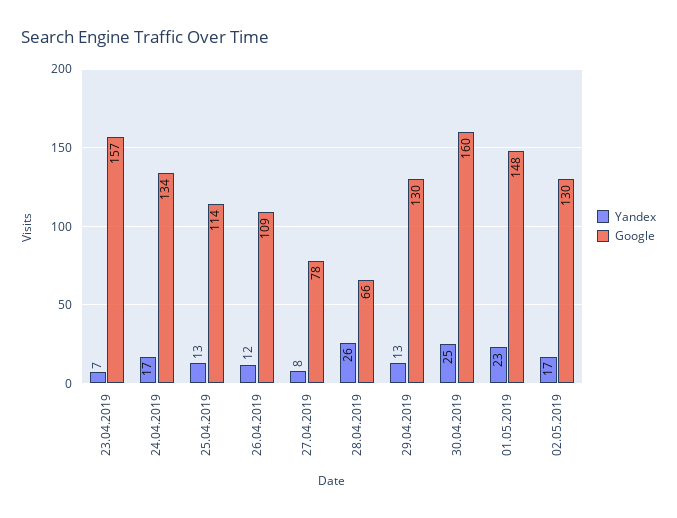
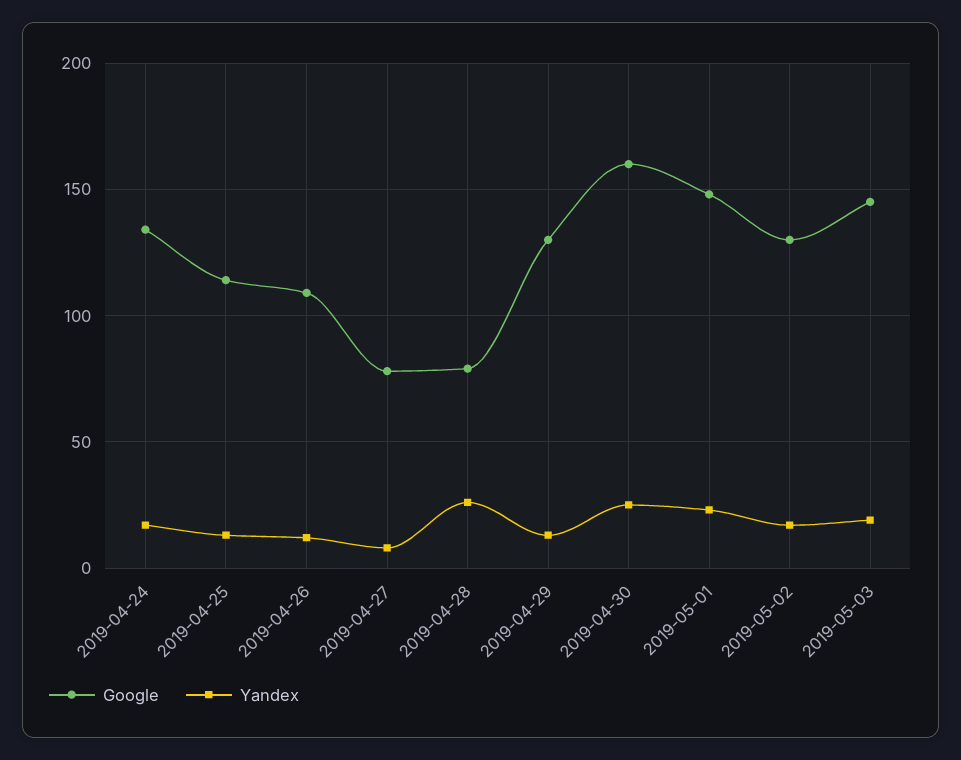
Yandex, 23.04.2019: 7 -> none
Google, 23.04.2019: 157 -> none
Google, 28.04.2019: 66 -> 80
Google, 2019-05-03: none -> 145
Yandex, 2019-05-03: none -> 20

